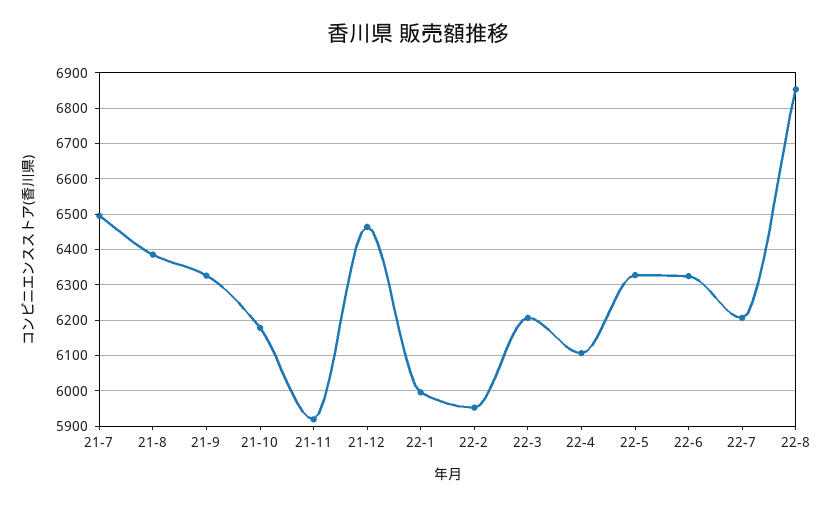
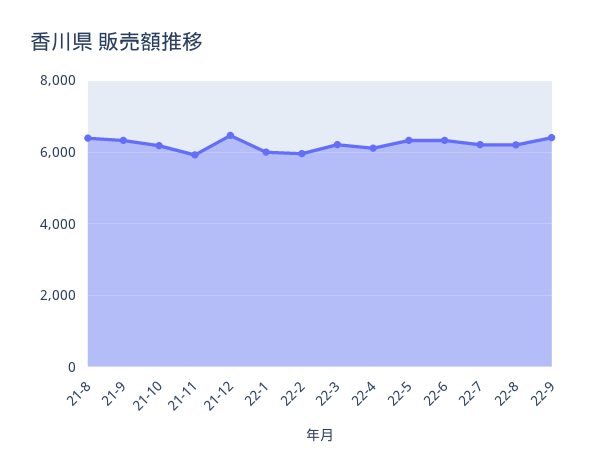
21-7: 6500 -> none
22-8: 6860 -> 6200
22-9: none -> 6400

